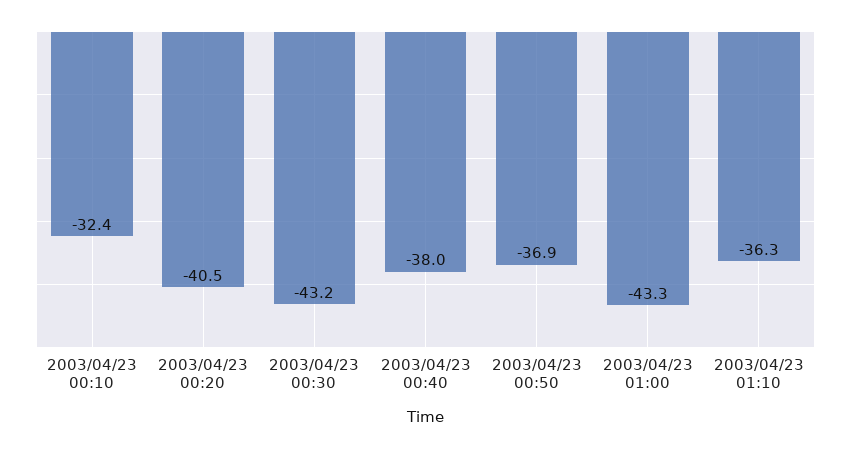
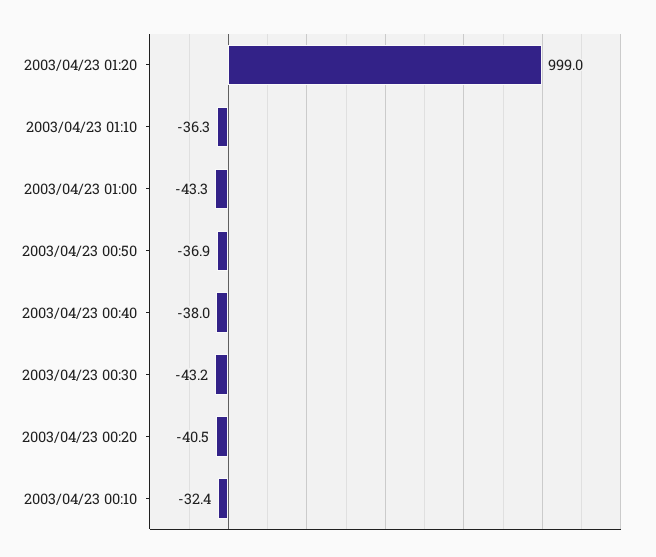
2003/04/23 01:20: none -> 999

